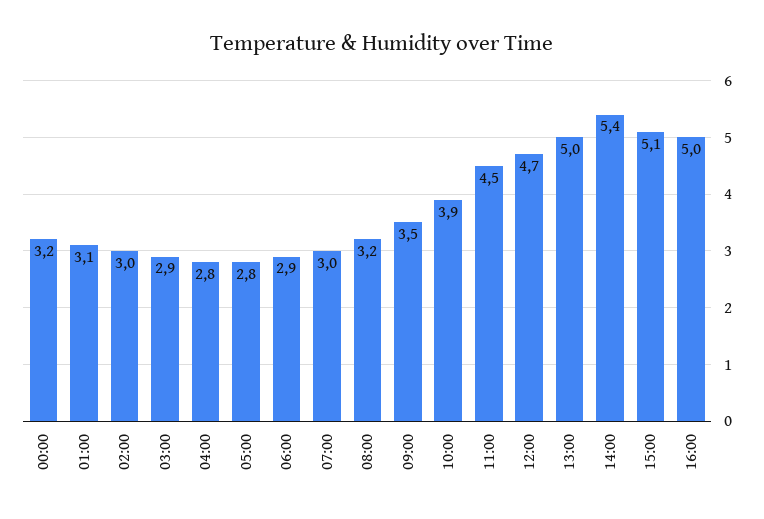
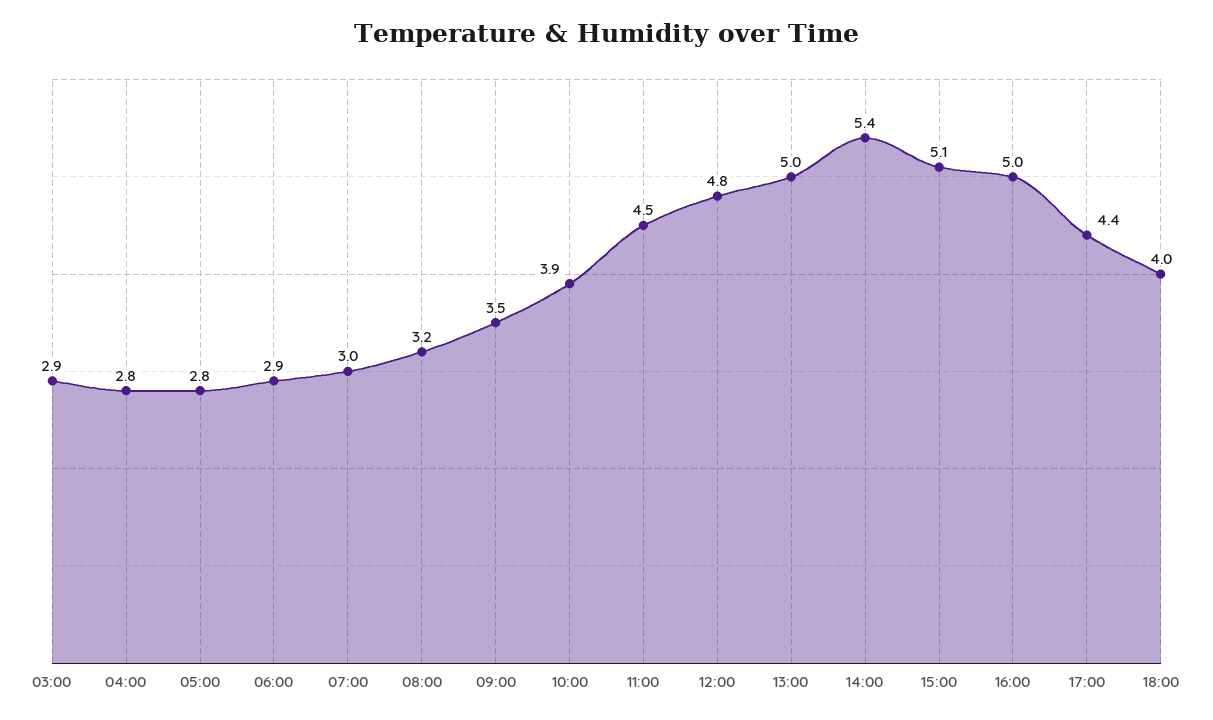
00:00: 3.2 -> none
01:00: 3.1 -> none
02:00: 3 -> none
12:00: 4.7 -> 4.8
17:00: none -> 4.4
18:00: none -> 4

